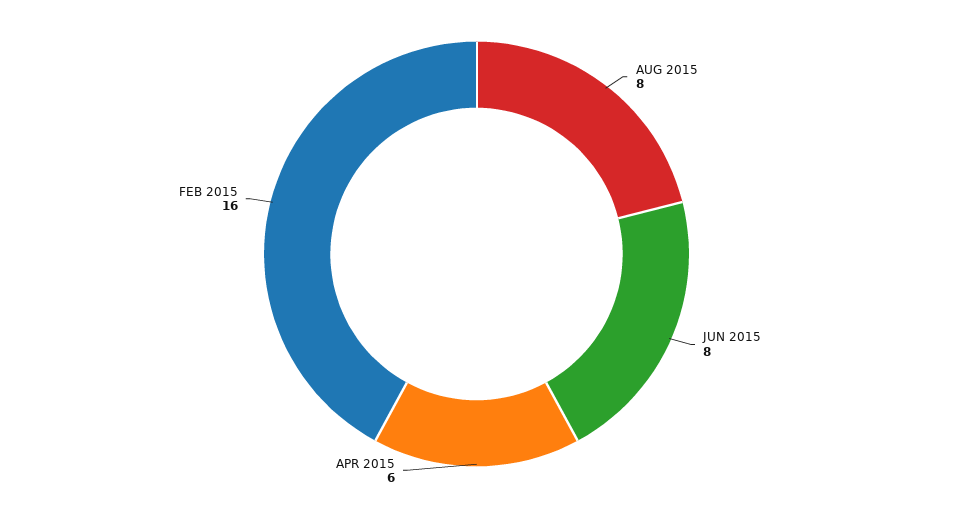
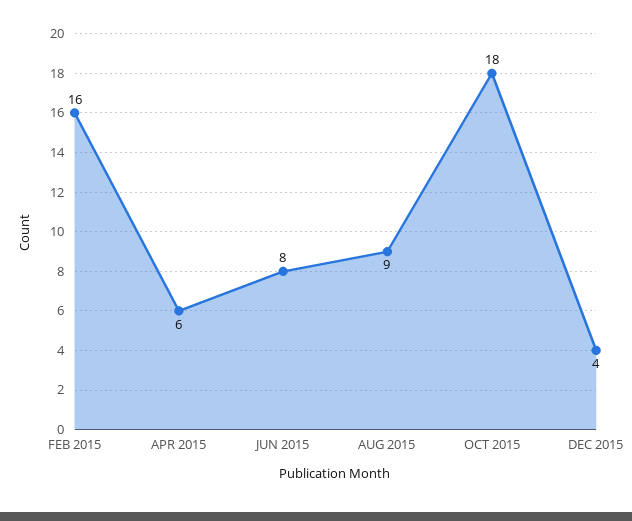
AUG 2015: 8 -> 9
OCT 2015: none -> 18
DEC 2015: none -> 4

